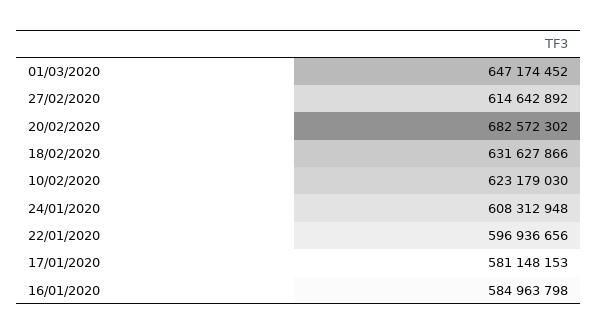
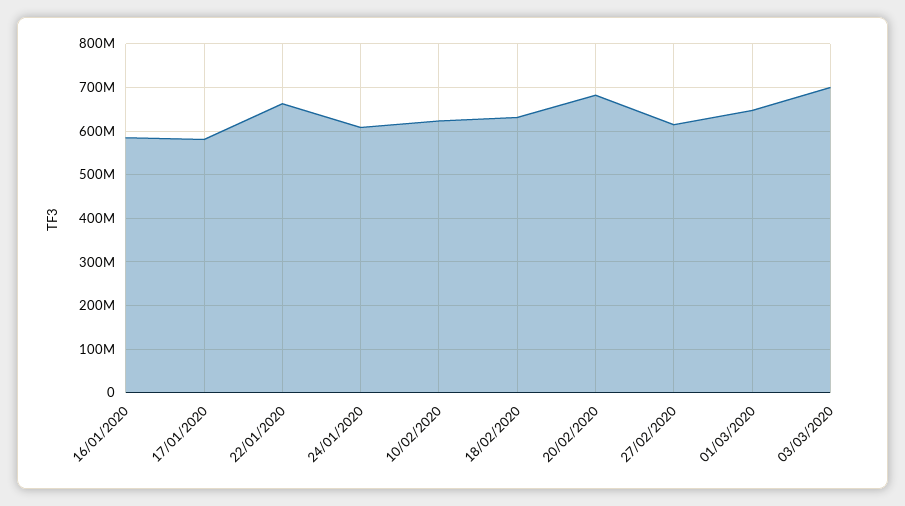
22/01/2020: 596936656 -> 660000000
03/03/2020: none -> 700000000

